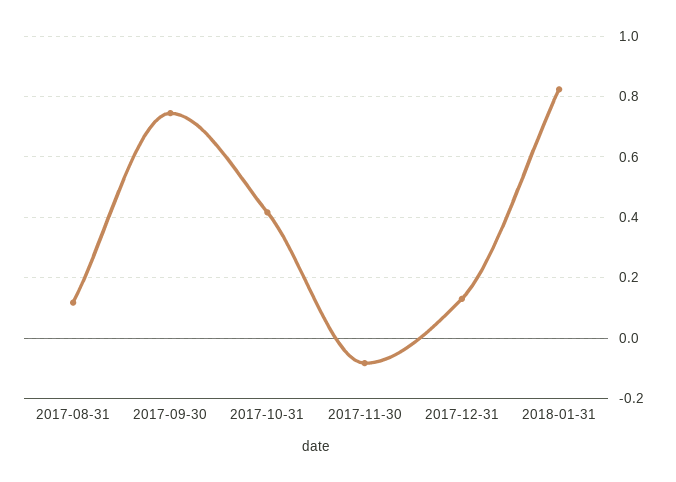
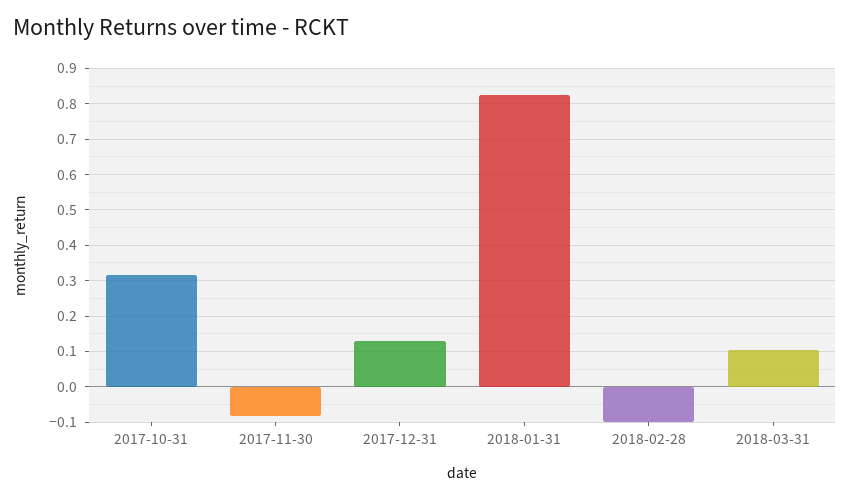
2017-08-31: 0.12 -> none
2017-09-30: 0.74 -> none
2017-10-31: 0.42 -> 0.32
2018-02-28: none -> -0.1
2018-03-31: none -> 0.1

